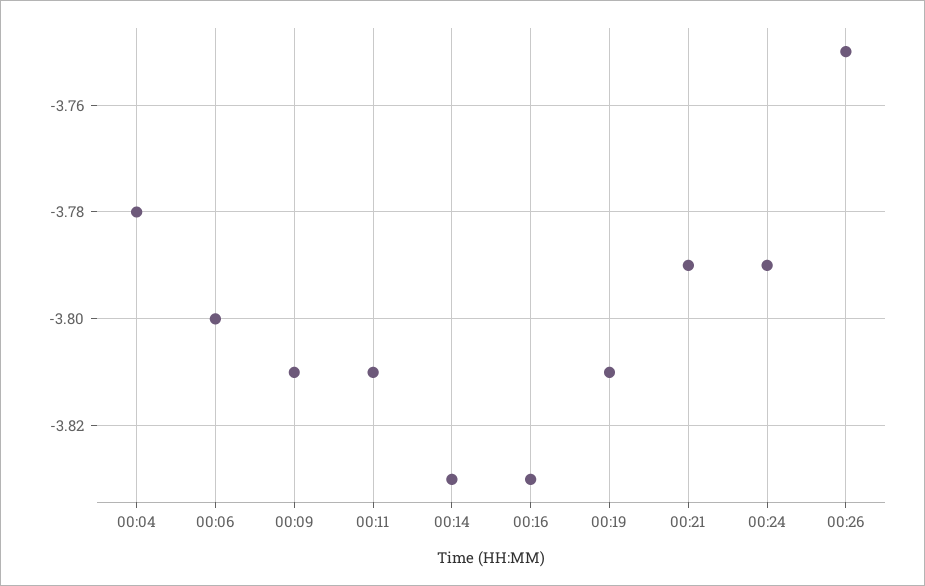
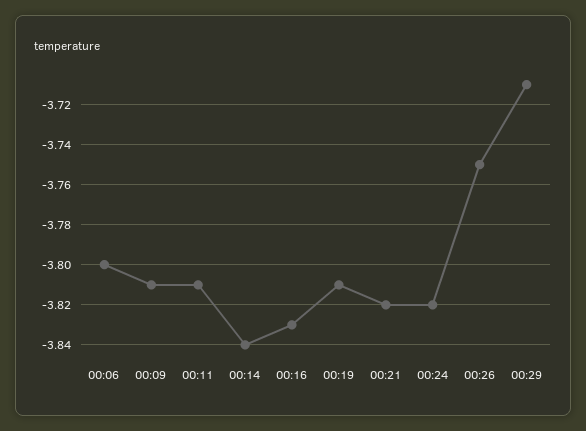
00:04: -3.78 -> none
00:14: -3.83 -> -3.84
00:21: -3.79 -> -3.82
00:24: -3.79 -> -3.82
00:29: none -> -3.71

